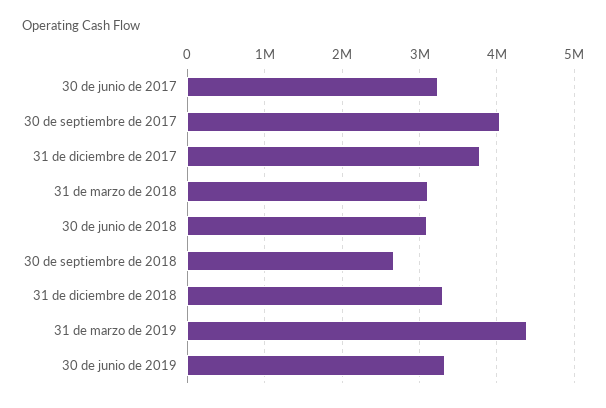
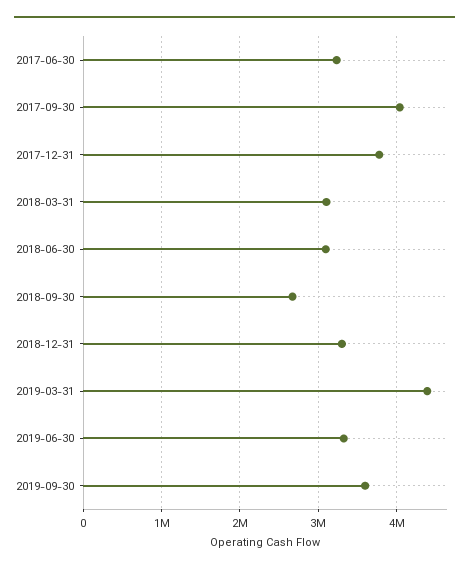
2019-09-30: none -> 3600000

